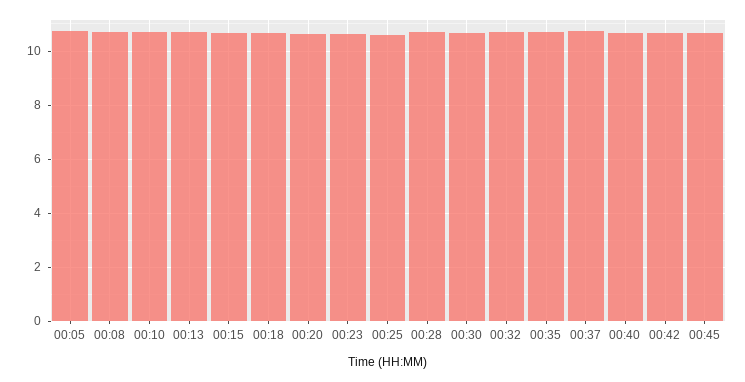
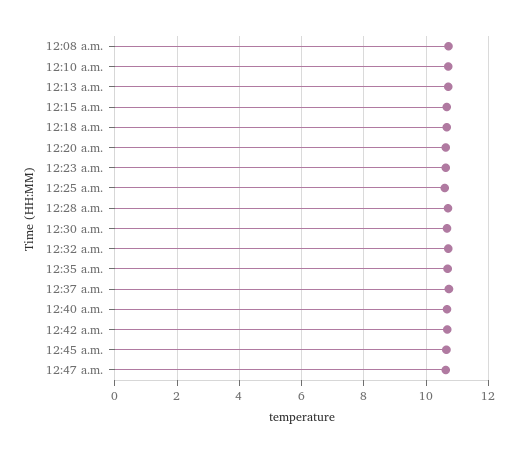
00:05: 10.75 -> none
12:47 a.m.: none -> 10.6

